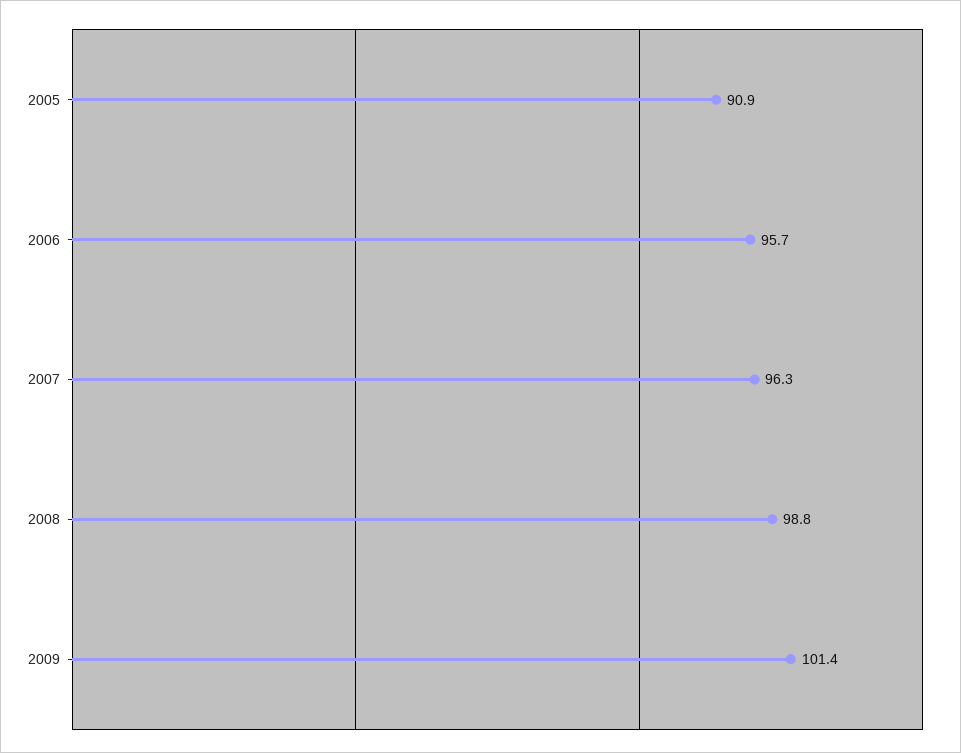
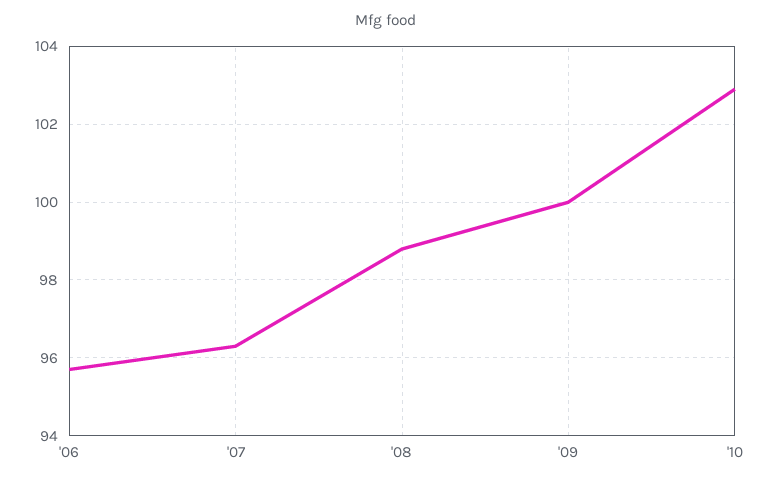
2005: 90.9 -> none
2009: 101.4 -> 100
'10: none -> 103

